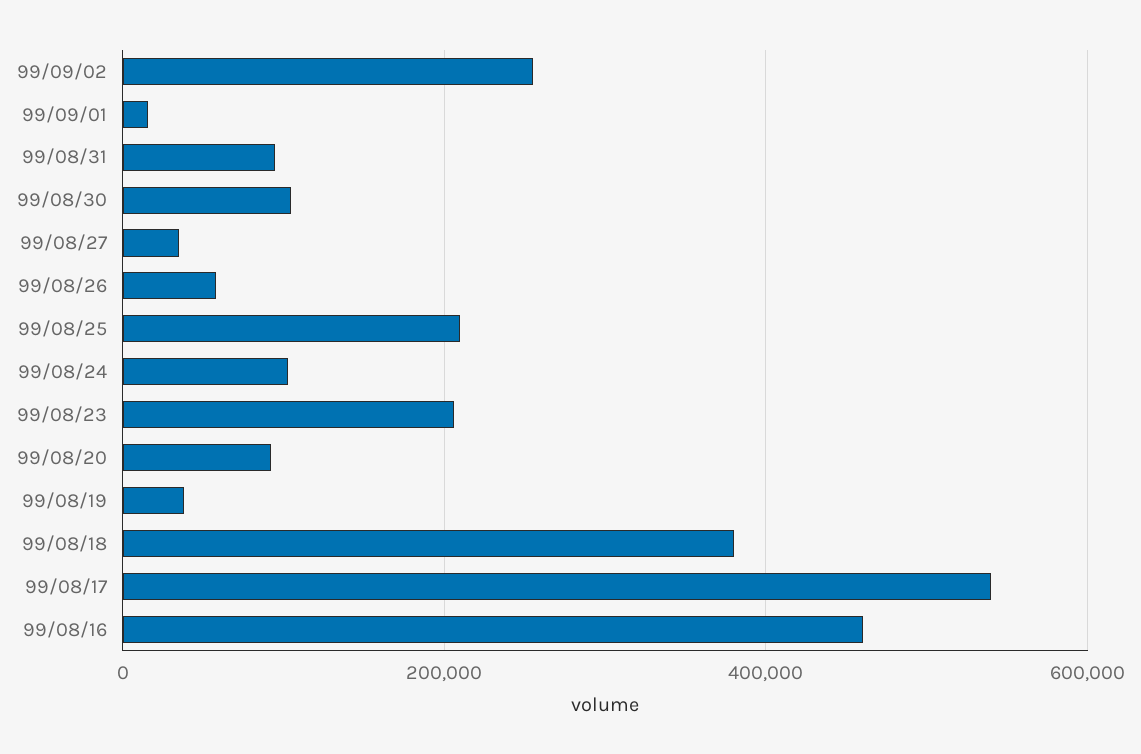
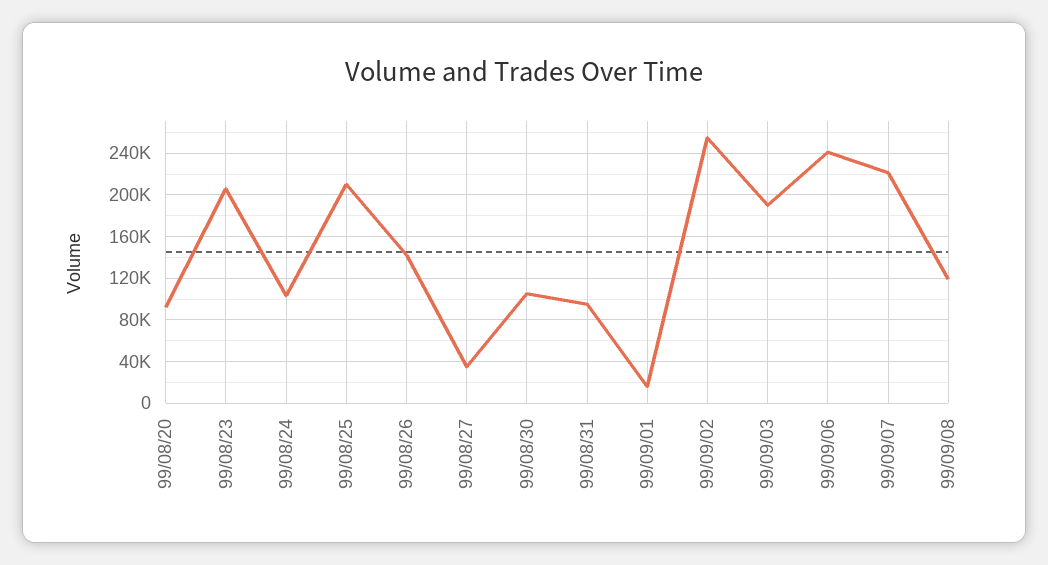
99/08/26: 60000 -> 140000
99/08/19: 40000 -> none
99/08/18: 380000 -> none
99/08/17: 540000 -> none
99/08/16: 460000 -> none
99/09/03: none -> 190000
99/09/06: none -> 240000
99/09/07: none -> 220000
99/09/08: none -> 120000

